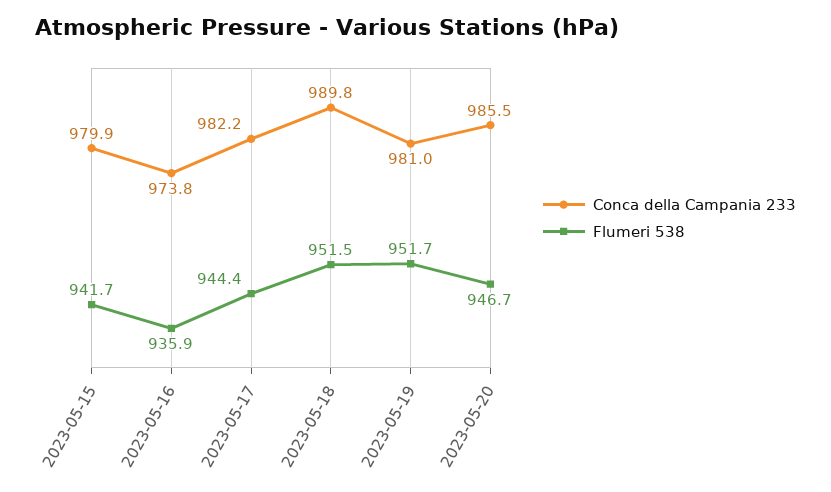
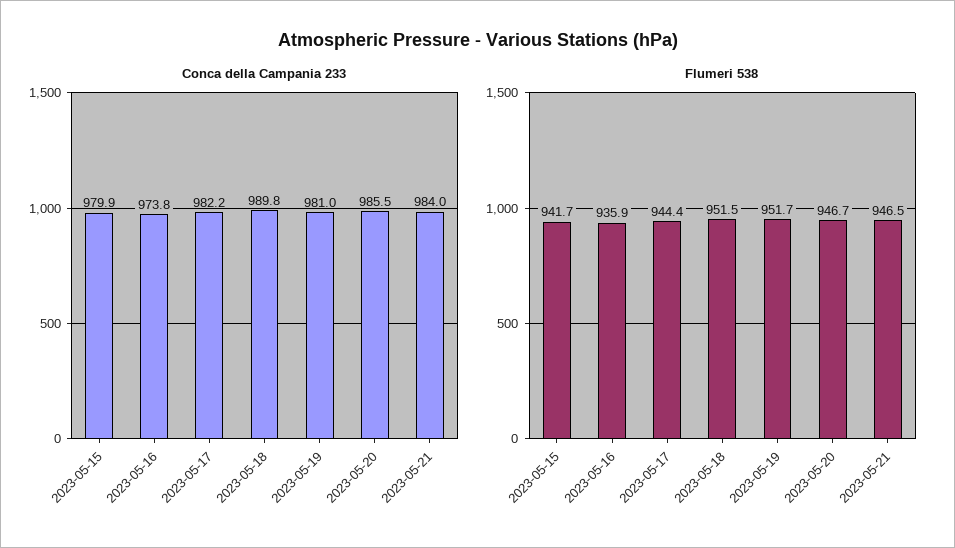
Conca della Campania 233, 2023-05-21: none -> 984
Flumeri 538, 2023-05-21: none -> 946.5

